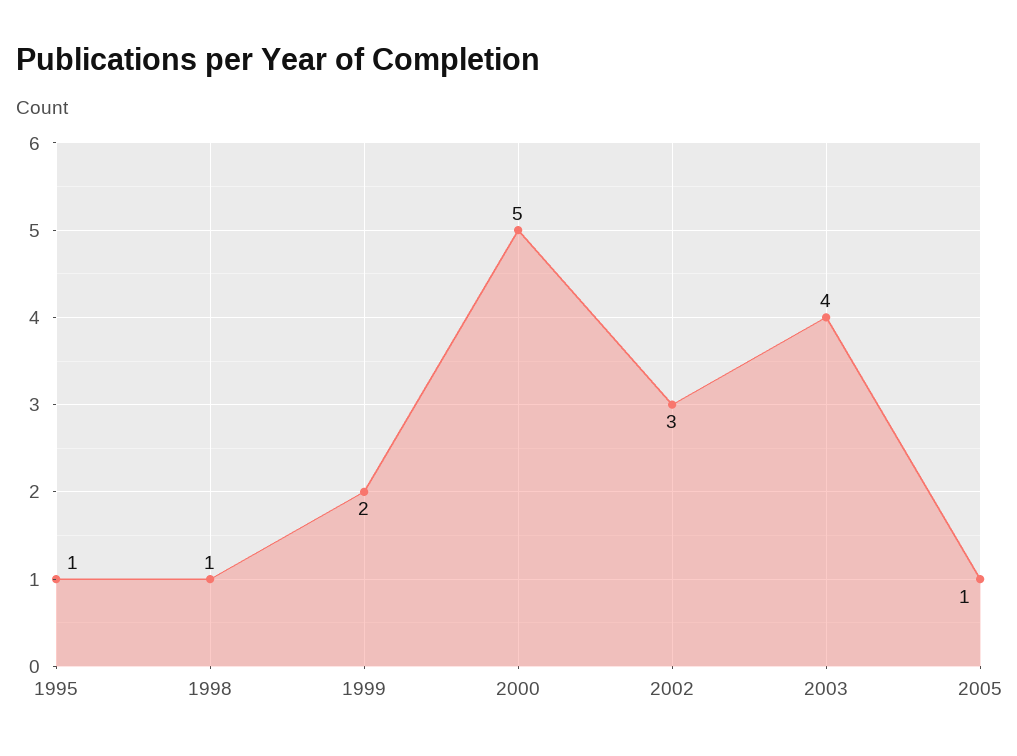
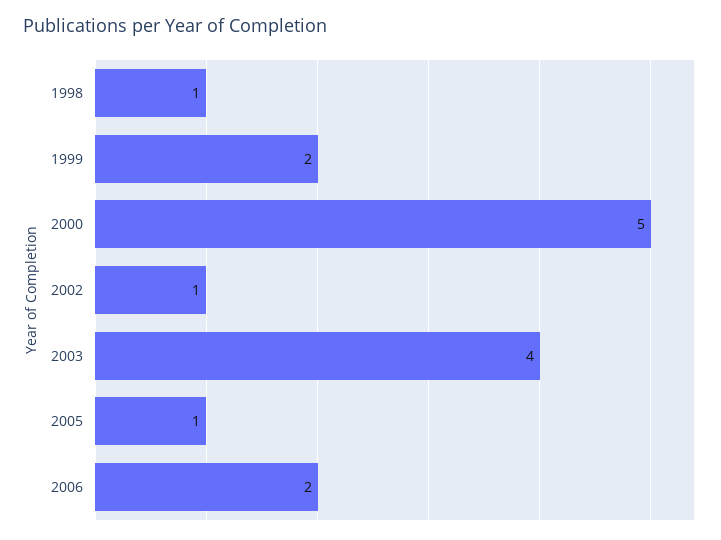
1995: 1 -> none
2002: 3 -> 1
2006: none -> 2

